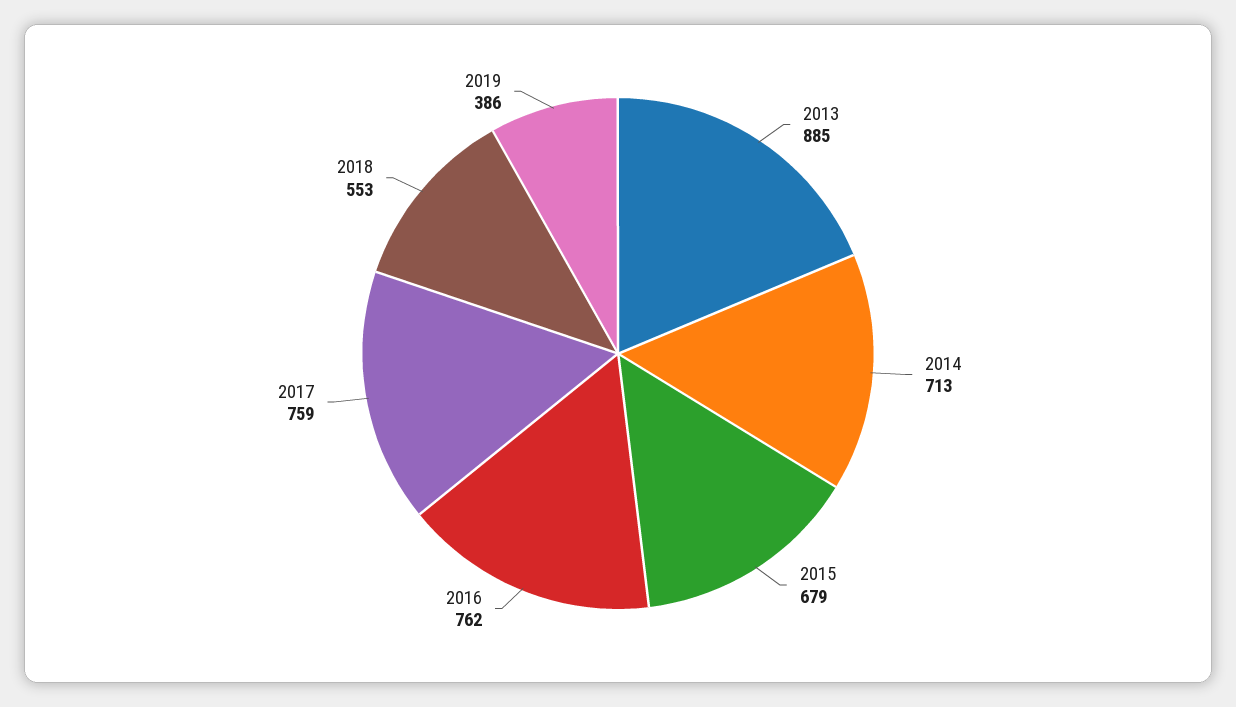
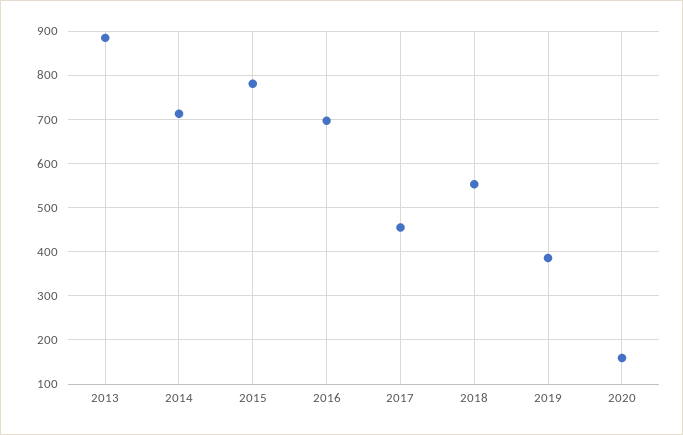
2015: 679 -> 780
2016: 762 -> 700
2017: 759 -> 460
2020: none -> 160

